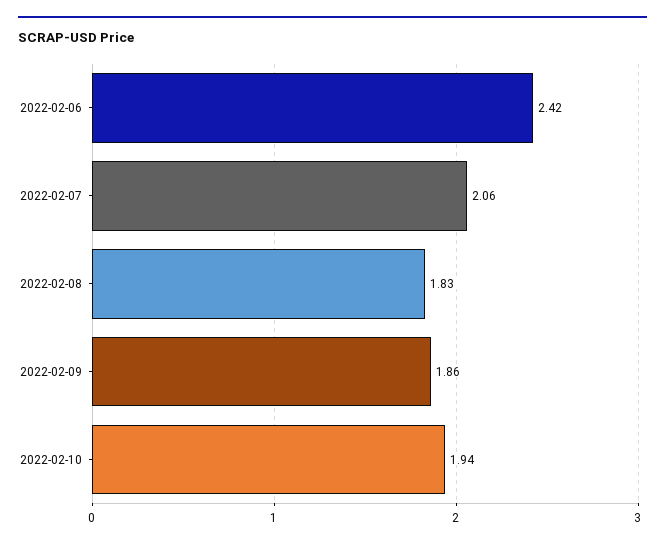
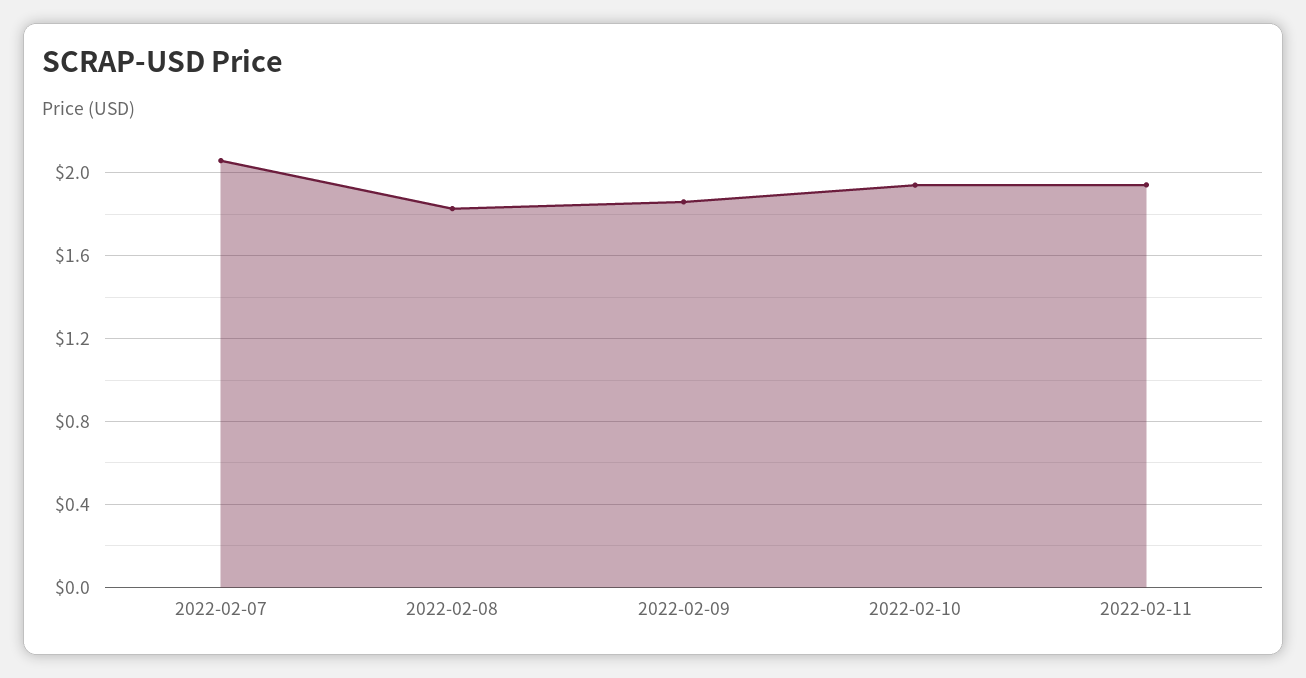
2022-02-06: 2.42 -> none
2022-02-11: none -> 1.95

